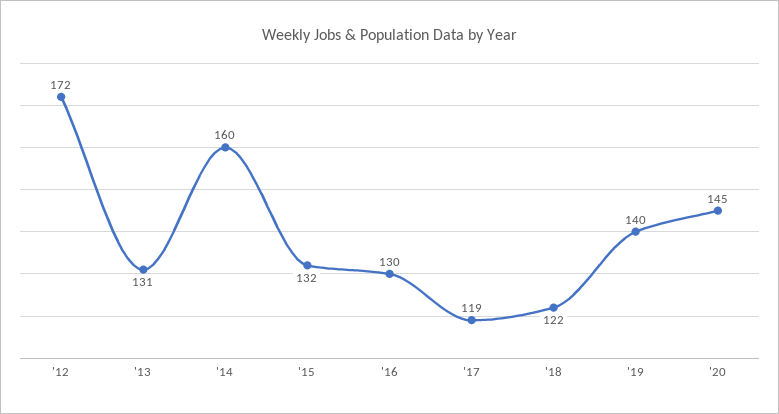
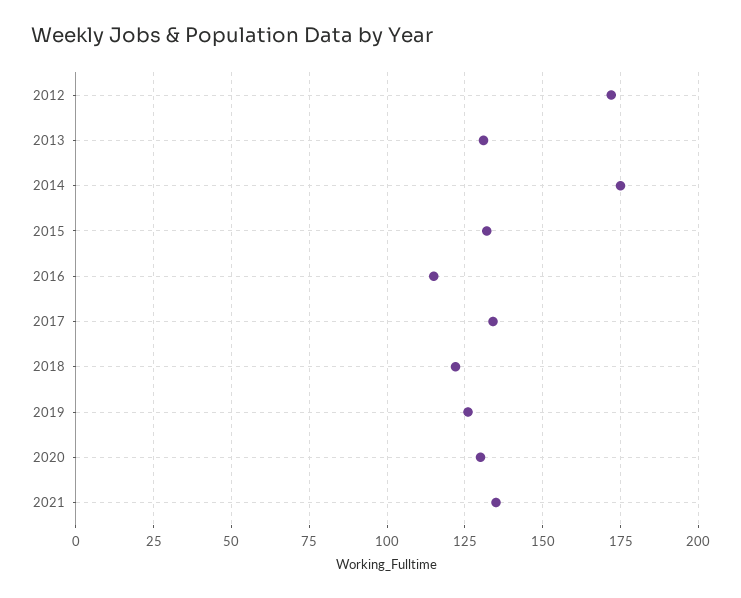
'14: 160 -> 175
'16: 130 -> 115
'17: 119 -> 135
'19: 140 -> 125
'20: 145 -> 130
2021: none -> 135

